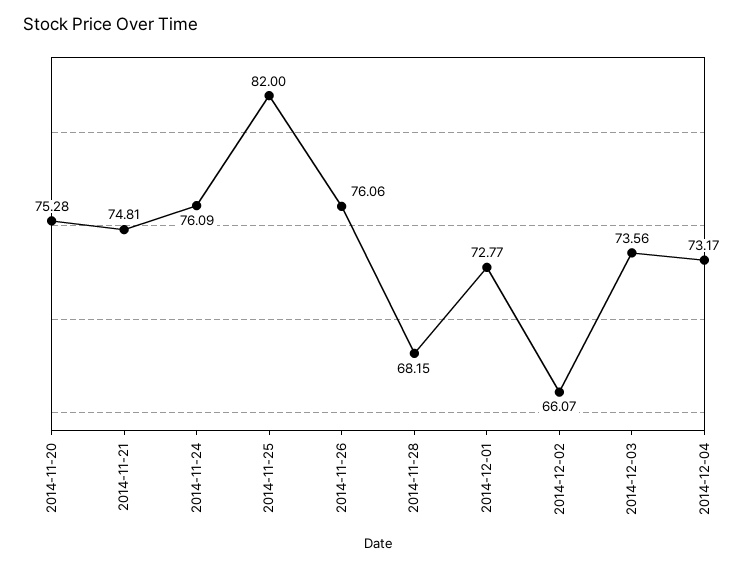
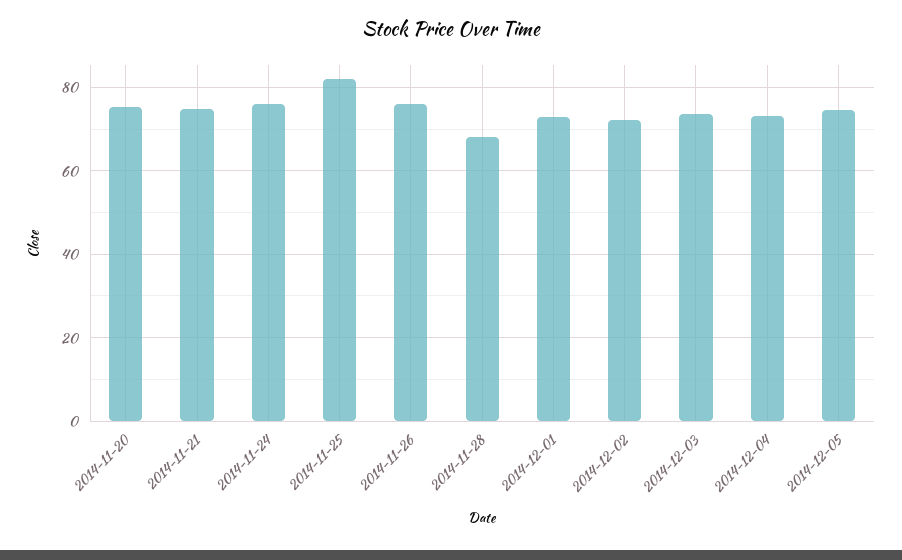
2014-12-02: 66.07 -> 72
2014-12-05: none -> 74

